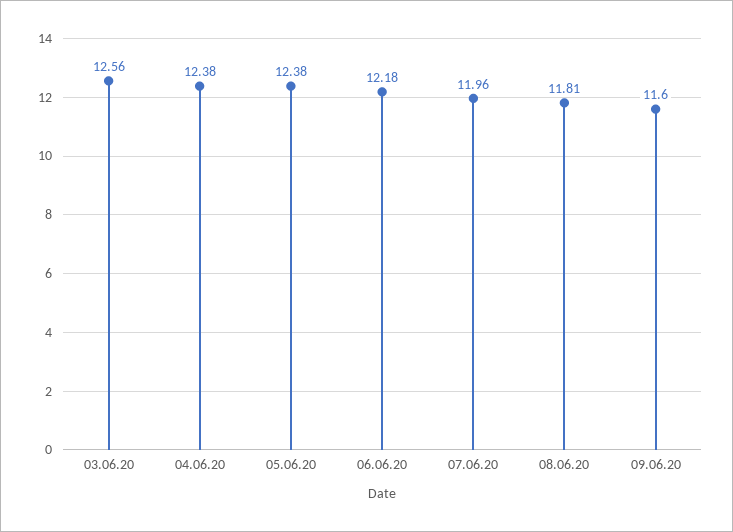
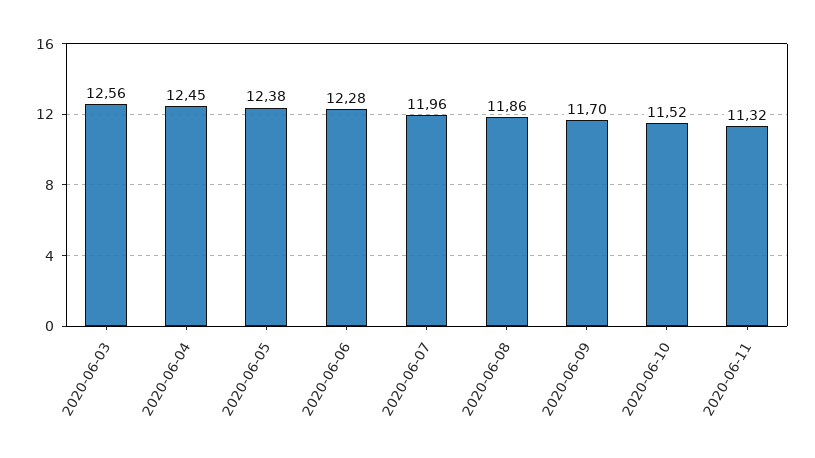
04.06.20: 12.38 -> 12.45
06.06.20: 12.18 -> 12.28
08.06.20: 11.81 -> 11.86
09.06.20: 11.6 -> 11.7
2020-06-10: none -> 11.52
2020-06-11: none -> 11.32

